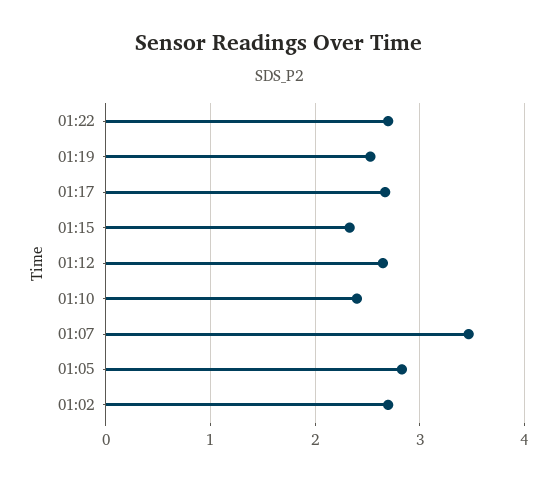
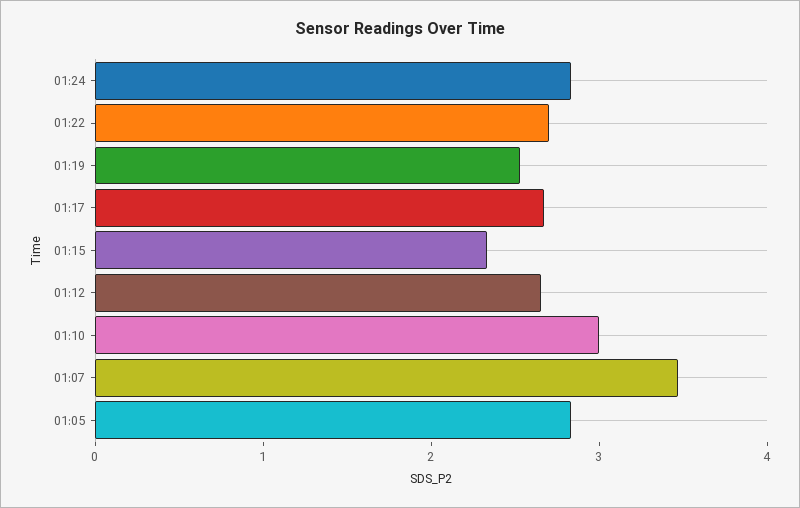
01:10: 2.4 -> 3
01:02: 2.7 -> none
01:24: none -> 2.8

